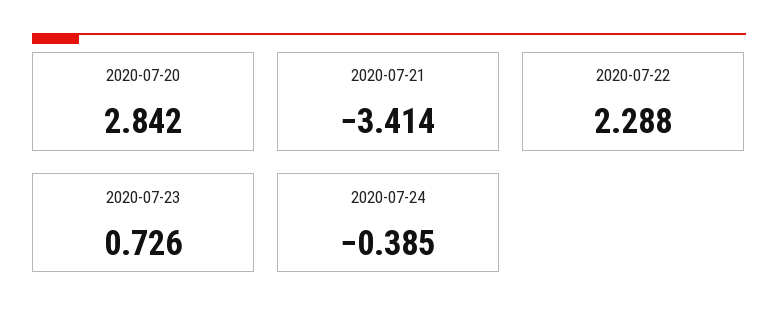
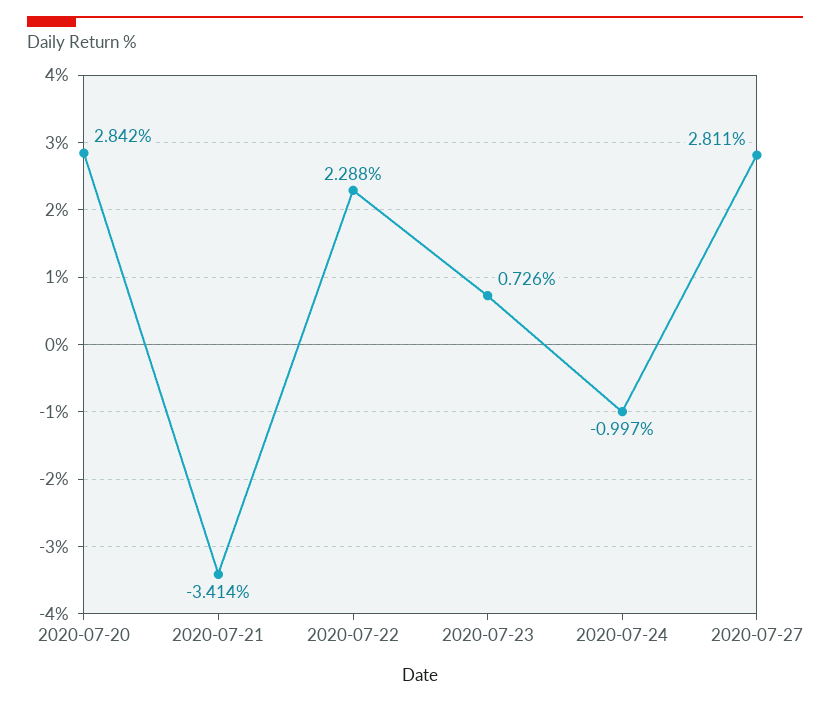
2020-07-24: -0.385 -> -0.997
2020-07-27: none -> 2.811

